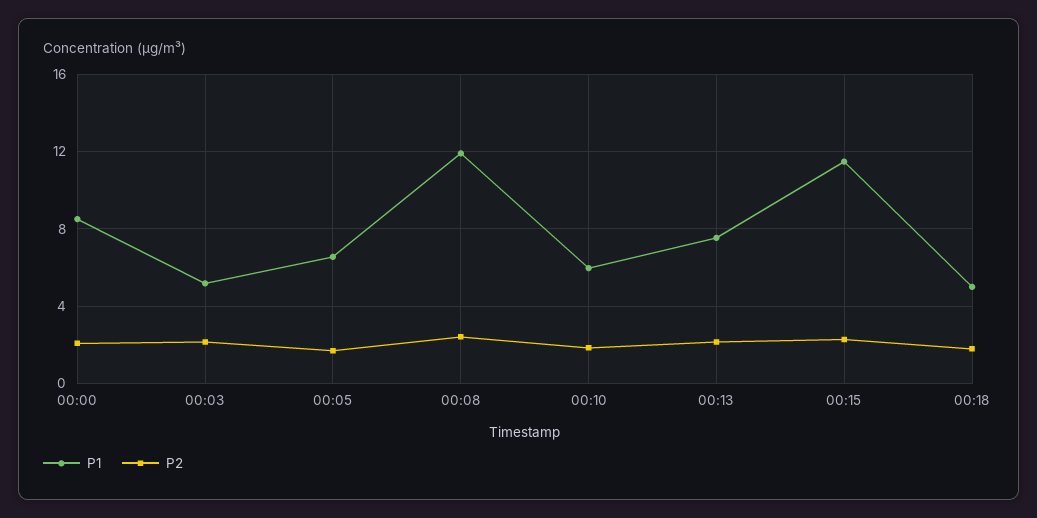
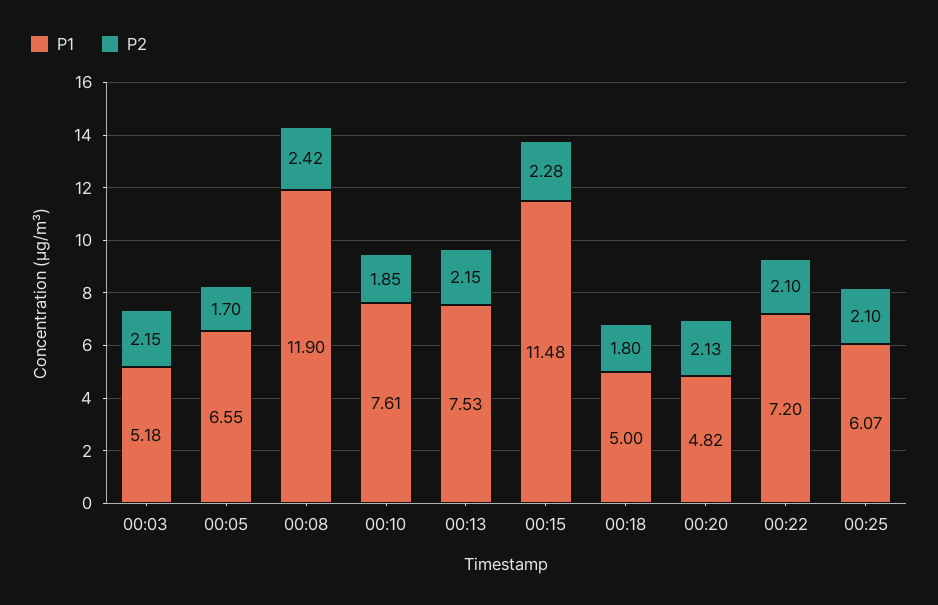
P1, 00:00: 8.5 -> none
P2, 00:00: 2 -> none
P1, 00:10: 6 -> 7.61
P1, 00:20: none -> 4.82
P2, 00:20: none -> 2.13
P1, 00:22: none -> 7.2
P2, 00:22: none -> 2.1
P1, 00:25: none -> 6.07
P2, 00:25: none -> 2.1

